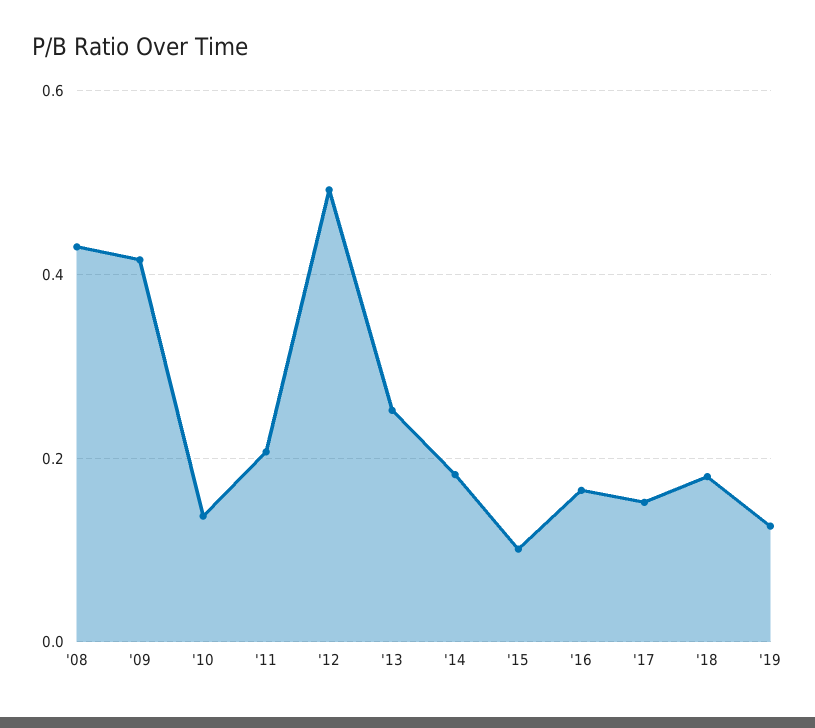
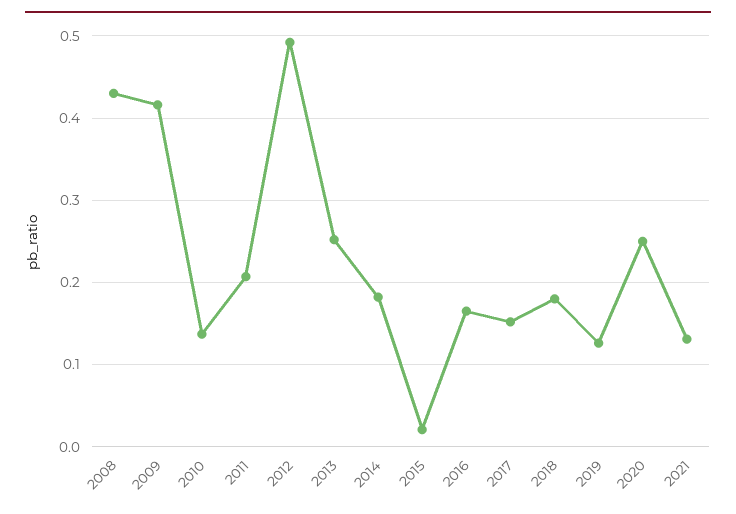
'15: 0.1 -> 0.02
2020: none -> 0.25
2021: none -> 0.13

